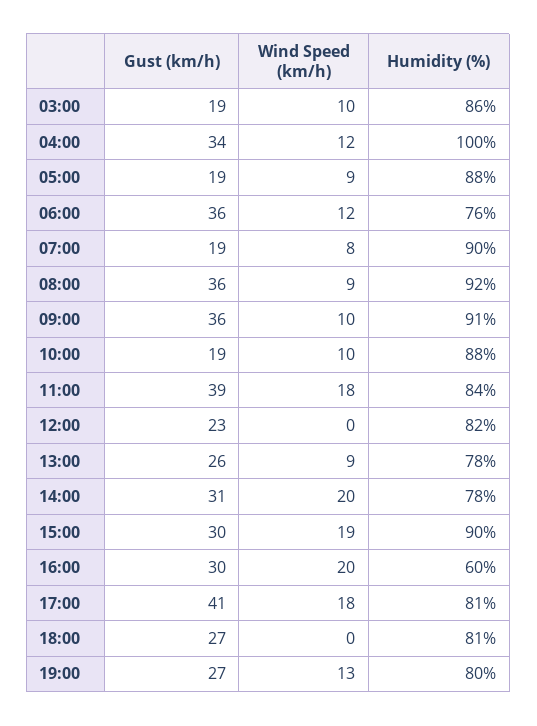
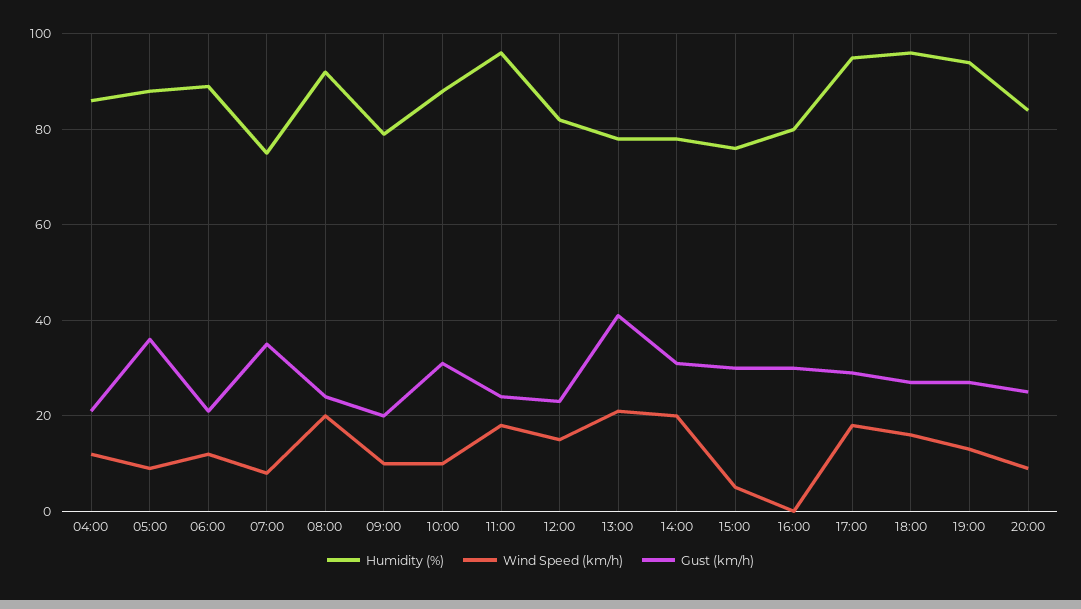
Gust (km/h), 03:00: 19 -> none
Wind Speed (km/h), 03:00: 10 -> none
Humidity (%), 03:00: 86 -> none
Gust (km/h), 04:00: 34 -> 20
Humidity (%), 04:00: 100 -> 85
Gust (km/h), 05:00: 19 -> 35
Gust (km/h), 06:00: 36 -> 20
Humidity (%), 06:00: 76 -> 90
Gust (km/h), 07:00: 19 -> 35
Humidity (%), 07:00: 90 -> 75
Gust (km/h), 08:00: 36 -> 25
Wind Speed (km/h), 08:00: 9 -> 20
Gust (km/h), 09:00: 36 -> 20
Humidity (%), 09:00: 91 -> 80
Gust (km/h), 10:00: 19 -> 30
Gust (km/h), 11:00: 39 -> 25
Humidity (%), 11:00: 84 -> 95
Wind Speed (km/h), 12:00: 0 -> 15
Gust (km/h), 13:00: 26 -> 40
Wind Speed (km/h), 13:00: 9 -> 20
Wind Speed (km/h), 15:00: 19 -> 5
Humidity (%), 15:00: 90 -> 75
Wind Speed (km/h), 16:00: 20 -> 0
Humidity (%), 16:00: 60 -> 80
Gust (km/h), 17:00: 41 -> 30
Humidity (%), 17:00: 81 -> 95
Wind Speed (km/h), 18:00: 0 -> 15
Humidity (%), 18:00: 81 -> 95
Humidity (%), 19:00: 80 -> 95
Humidity (%), 20:00: none -> 85
Wind Speed (km/h), 20:00: none -> 10
Gust (km/h), 20:00: none -> 25

